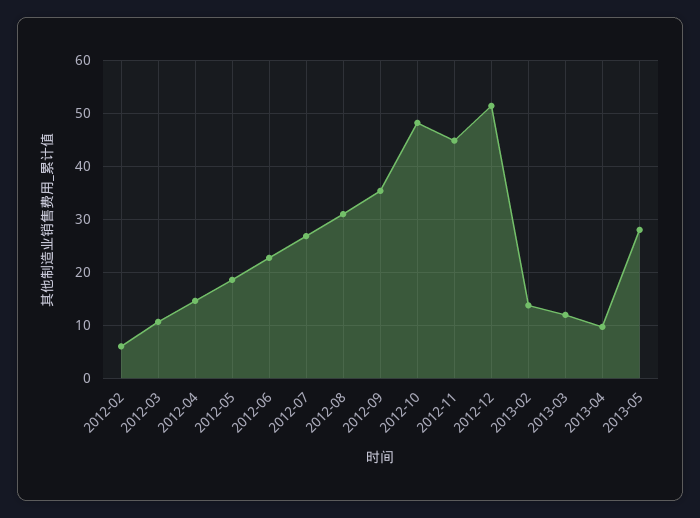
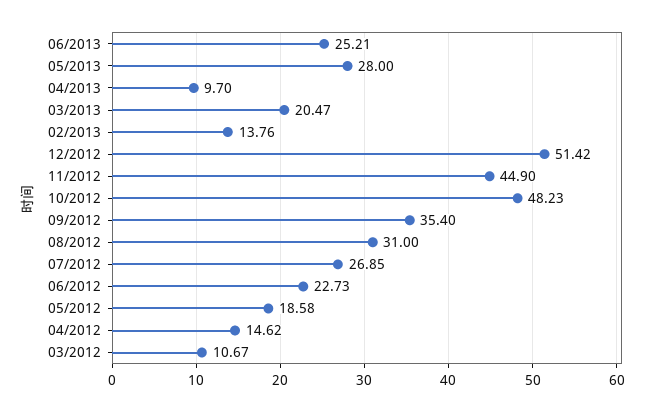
2012-02: 6 -> none
2013-03: 12 -> 20.47
06/2013: none -> 25.21

